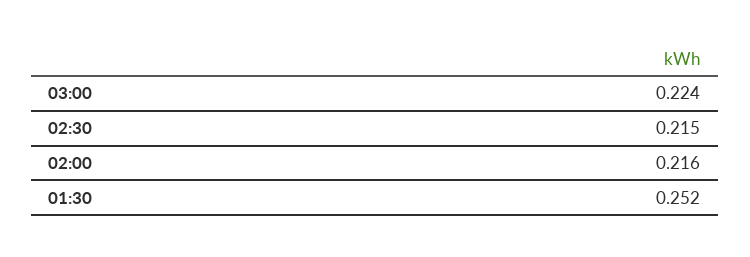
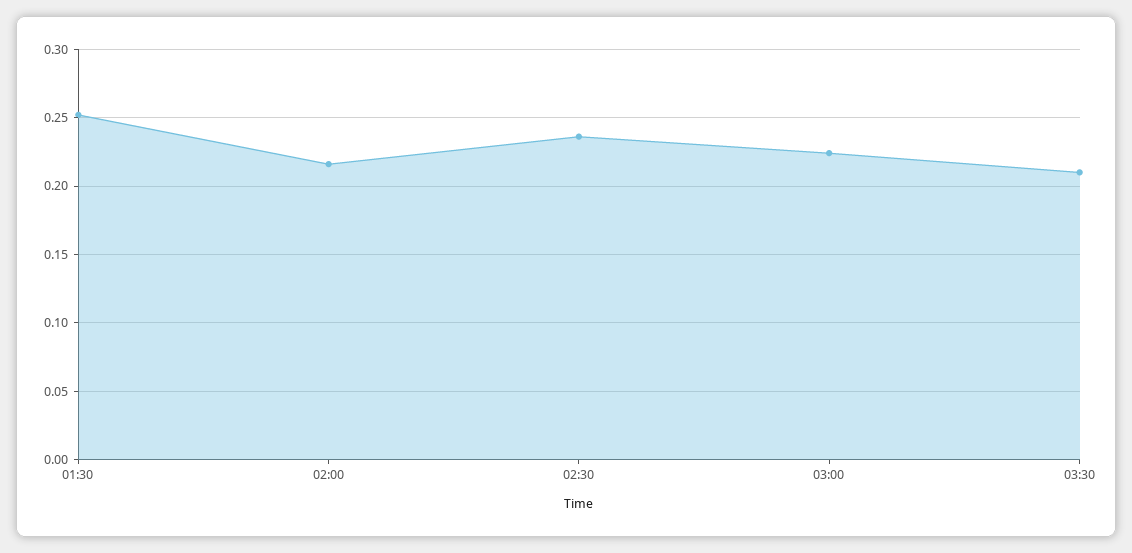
02:30: 0.215 -> 0.235
03:30: none -> 0.21

